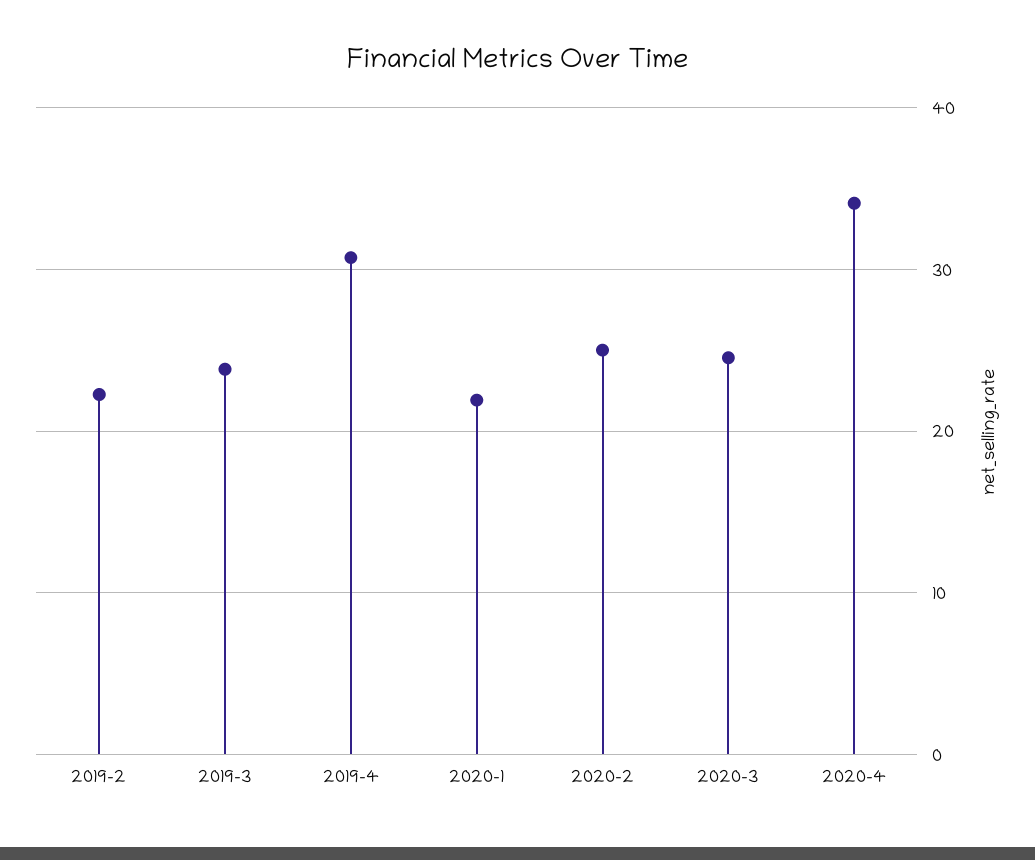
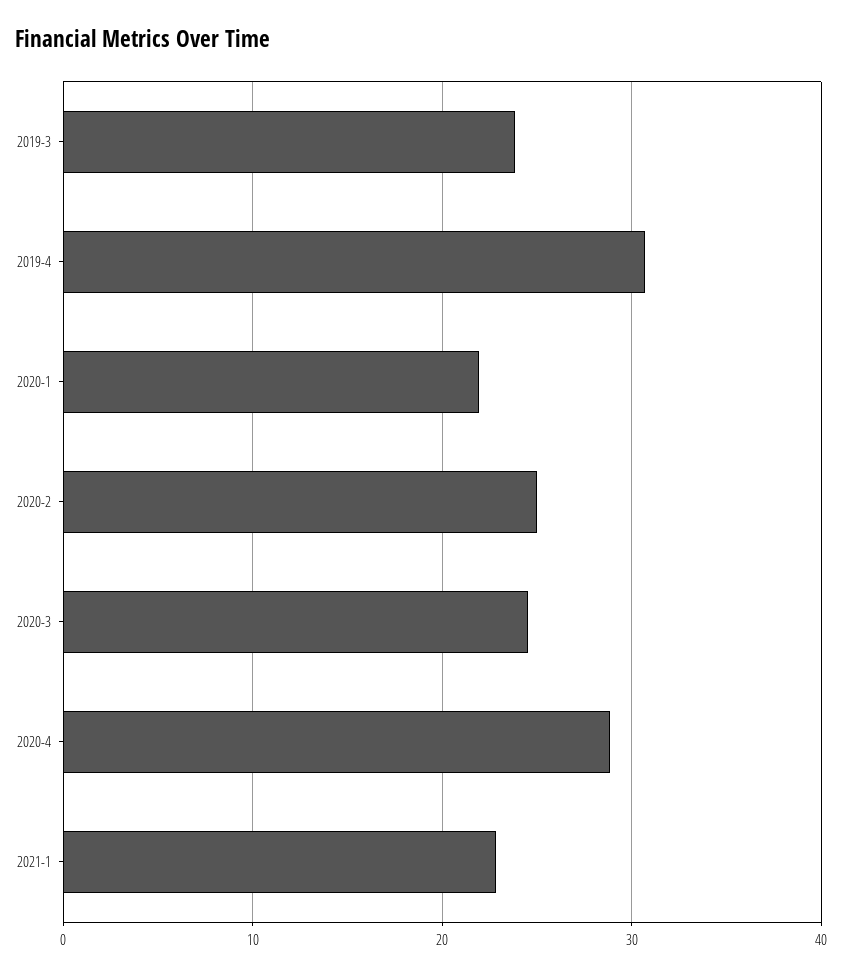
2019-2: 22 -> none
2020-4: 34 -> 29
2021-1: none -> 23

